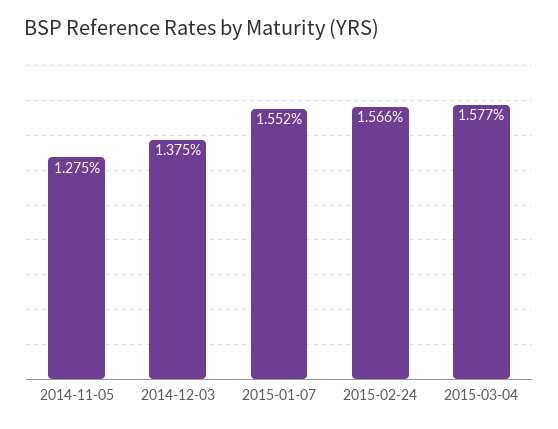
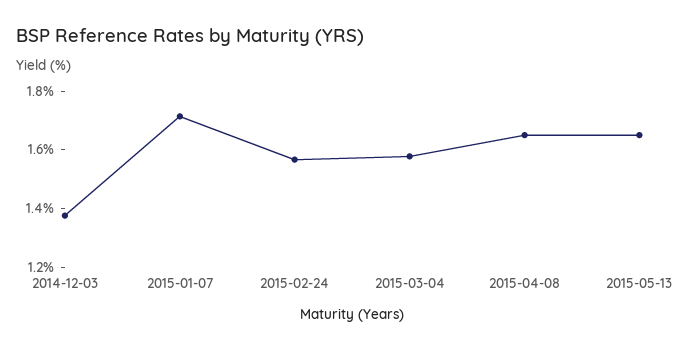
2014-11-05: 1.275 -> none
2015-01-07: 1.552 -> 1.7
2015-04-08: none -> 1.65
2015-05-13: none -> 1.65

